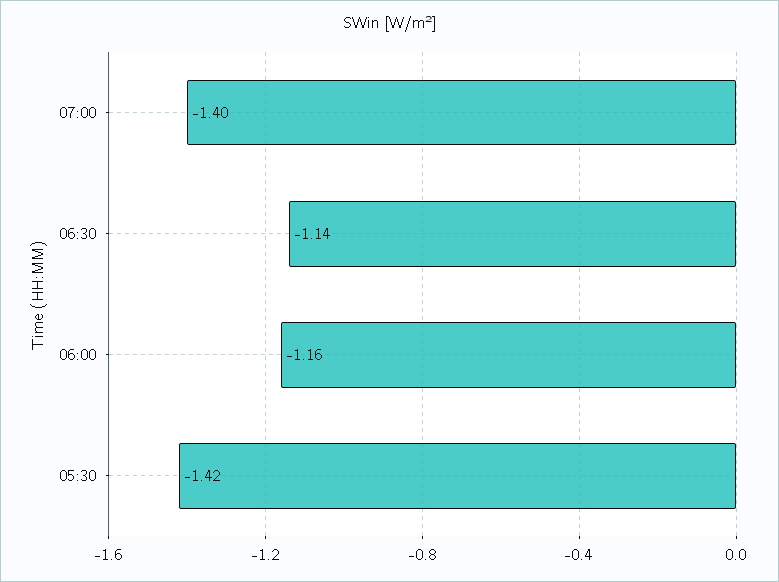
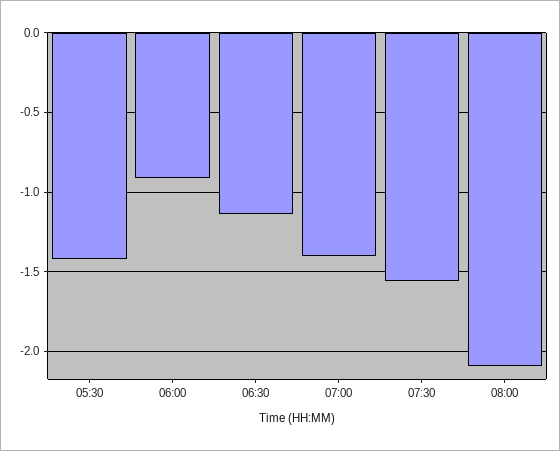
06:00: -1.16 -> -0.9
07:30: none -> -1.55
08:00: none -> -2.1

